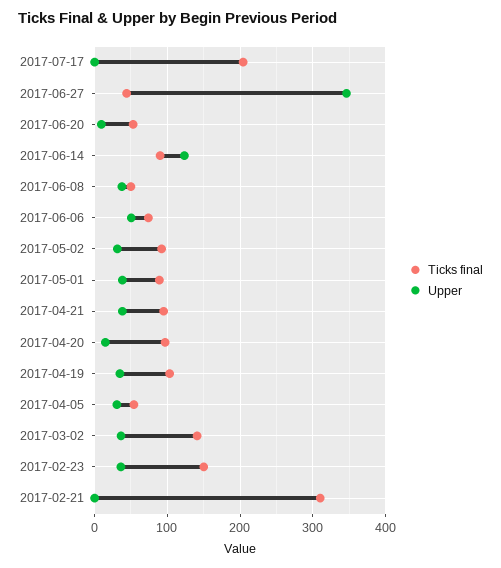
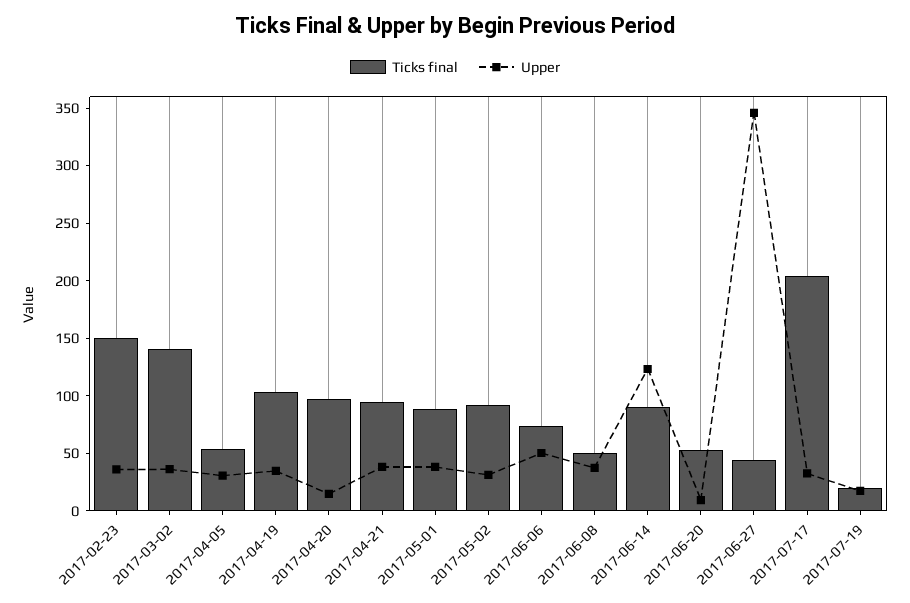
Upper, 2017-07-17: 0 -> 30
Ticks final, 2017-02-21: 310 -> none
Upper, 2017-02-21: 0 -> none
Ticks final, 2017-07-19: none -> 20
Upper, 2017-07-19: none -> 20

